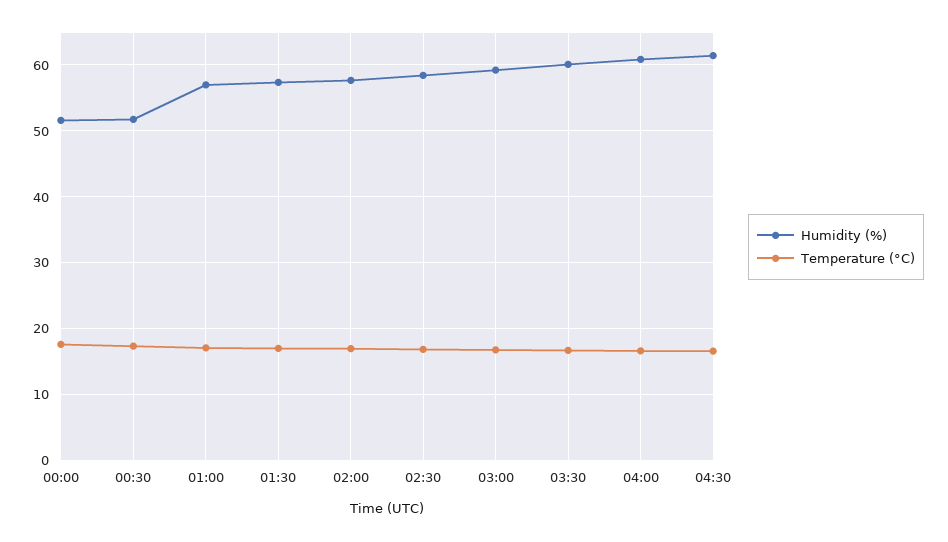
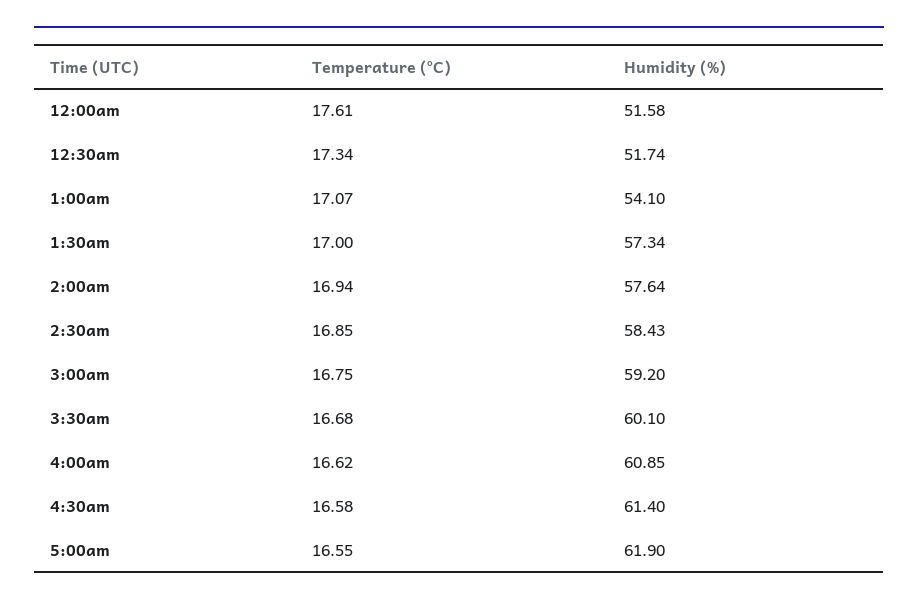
Humidity (%), 01:00: 57 -> 54.1
Temperature (°C), 5:00am: none -> 16.55
Humidity (%), 5:00am: none -> 61.9

